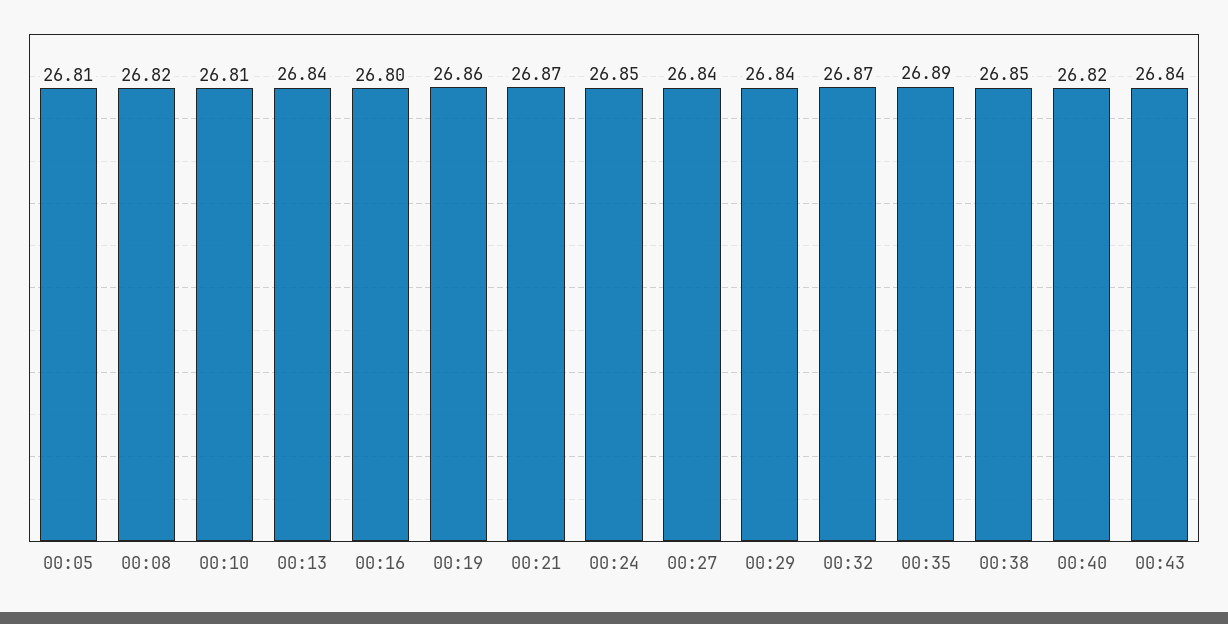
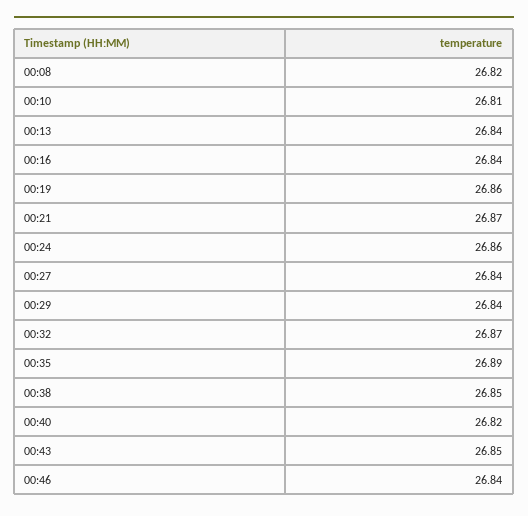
00:05: 26.81 -> none
00:16: 26.8 -> 26.84
00:24: 26.85 -> 26.86
00:43: 26.84 -> 26.85
00:46: none -> 26.84

